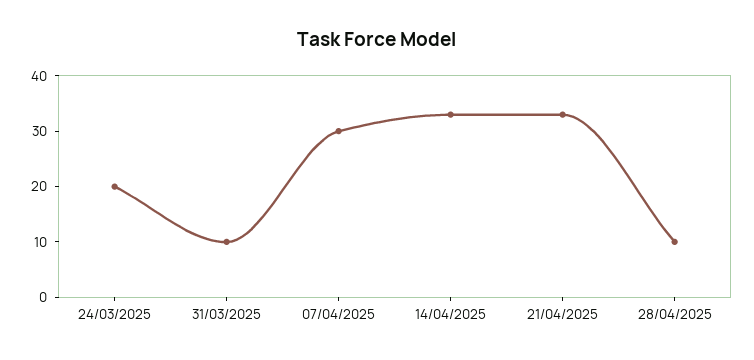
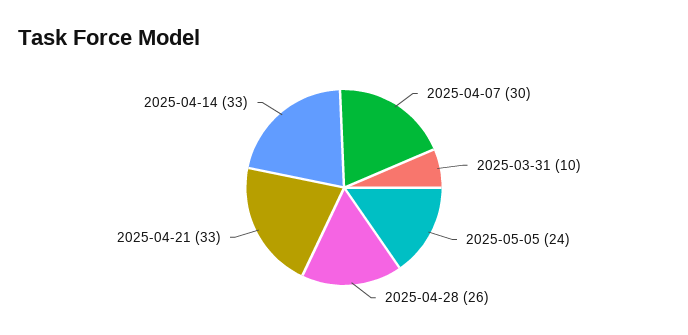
24/03/2025: 20 -> none
28/04/2025: 10 -> 26
2025-05-05: none -> 24

